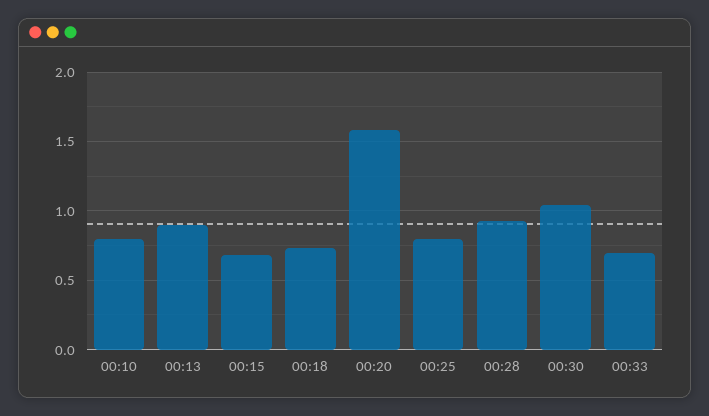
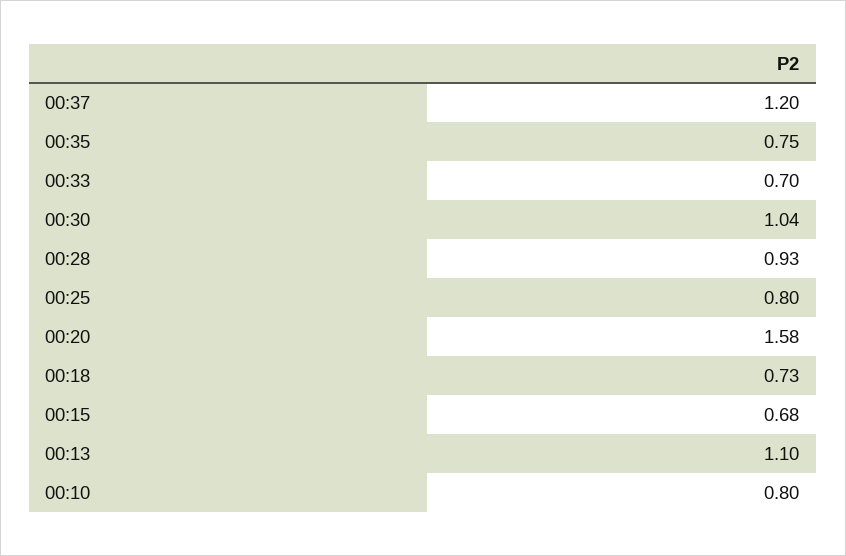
00:13: 0.9 -> 1.1
00:37: none -> 1.2
00:35: none -> 0.75

